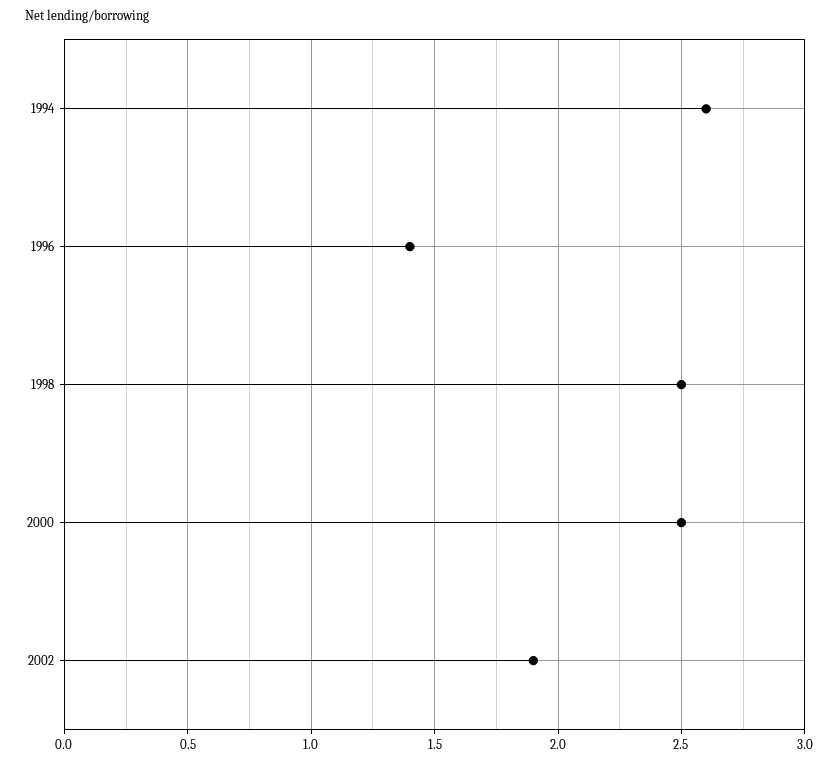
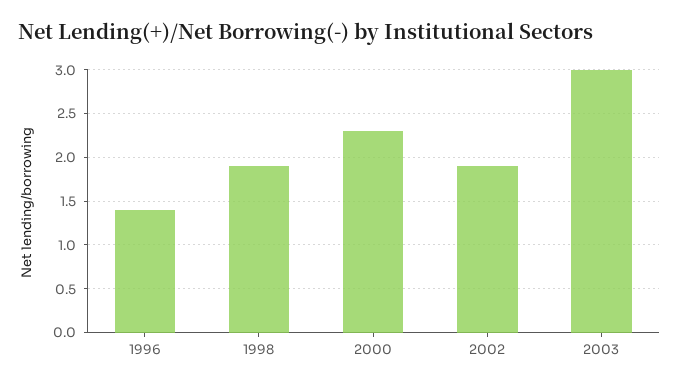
1994: 2.6 -> none
1998: 2.5 -> 1.9
2000: 2.5 -> 2.3
2003: none -> 3

